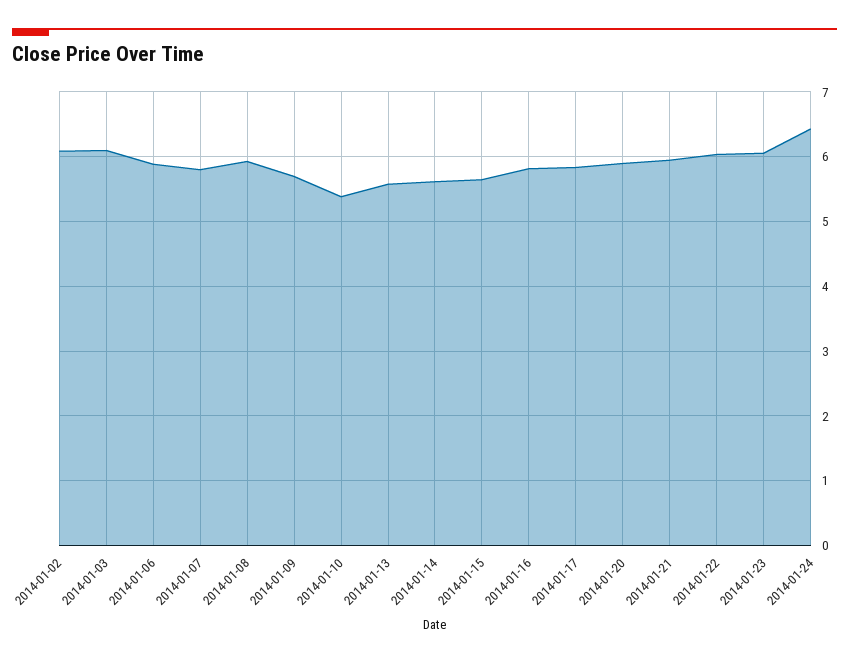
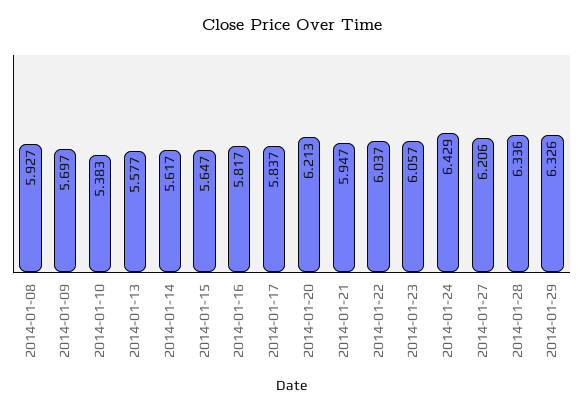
2014-01-02: 6.1 -> none
2014-01-03: 6.1 -> none
2014-01-06: 5.9 -> none
2014-01-07: 5.8 -> none
2014-01-20: 5.9 -> 6.213
2014-01-27: none -> 6.206
2014-01-28: none -> 6.336
2014-01-29: none -> 6.326

